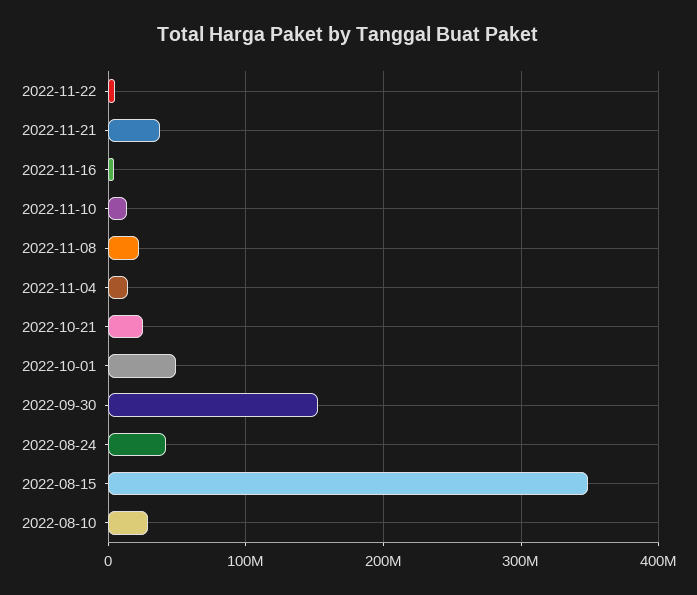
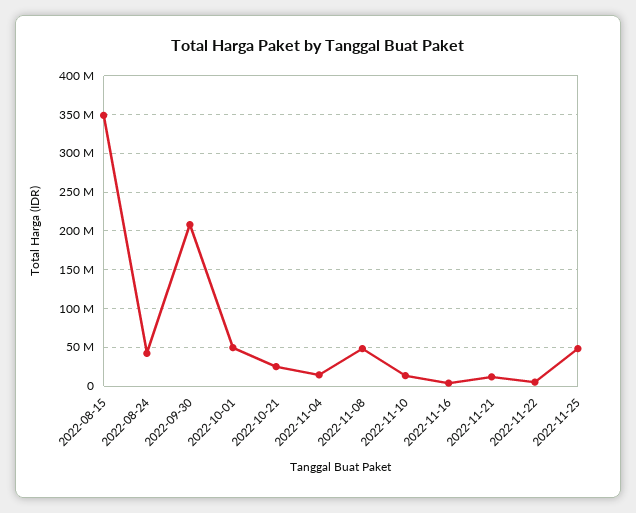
2022-11-21: 40000000 -> 10000000
2022-11-08: 20000000 -> 50000000
2022-09-30: 150000000 -> 210000000
2022-08-10: 30000000 -> none
2022-11-25: none -> 50000000

